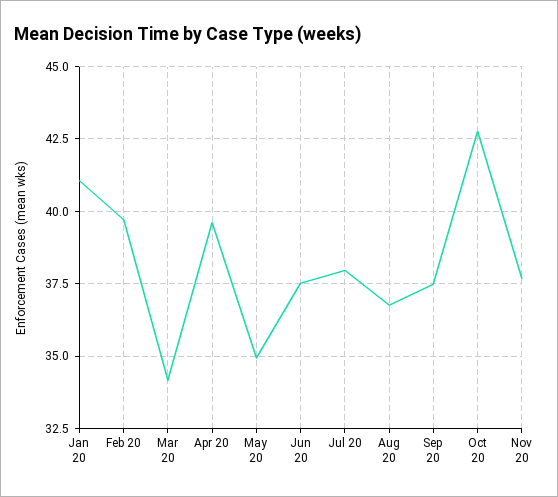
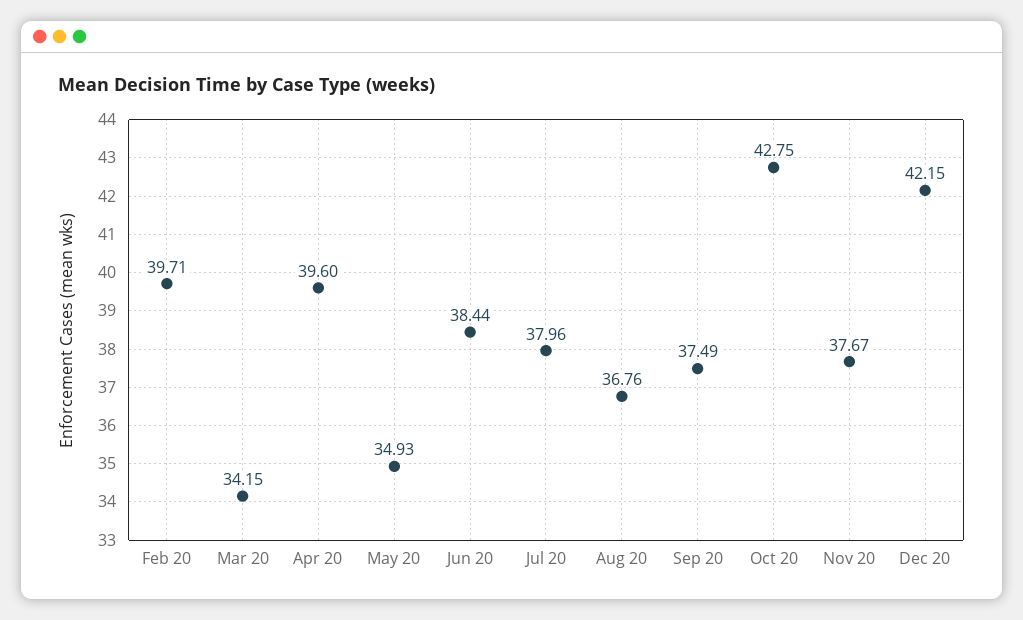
Jan 20: 41 -> none
Jun 20: 37.5 -> 38.44
Dec 20: none -> 42.15

